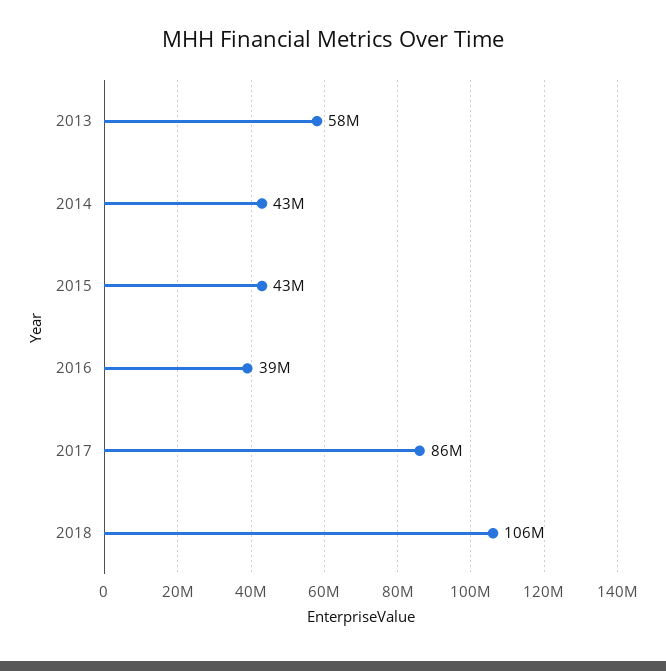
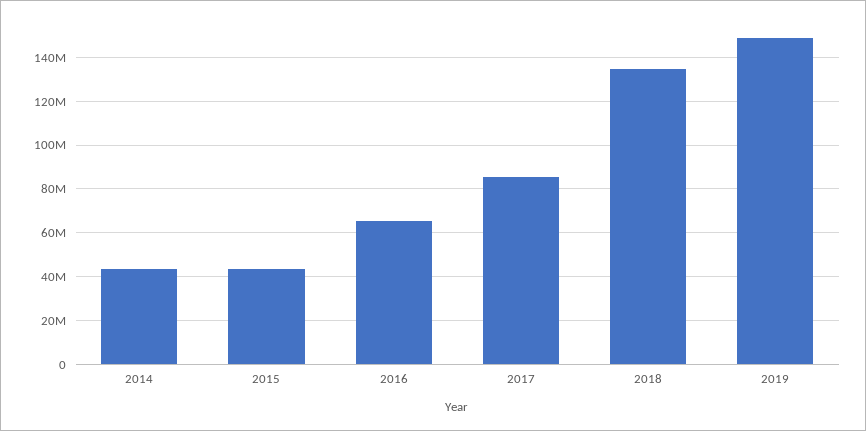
2013: 58000000 -> none
2016: 39000000 -> 65000000
2018: 106000000 -> 135000000
2019: none -> 150000000

